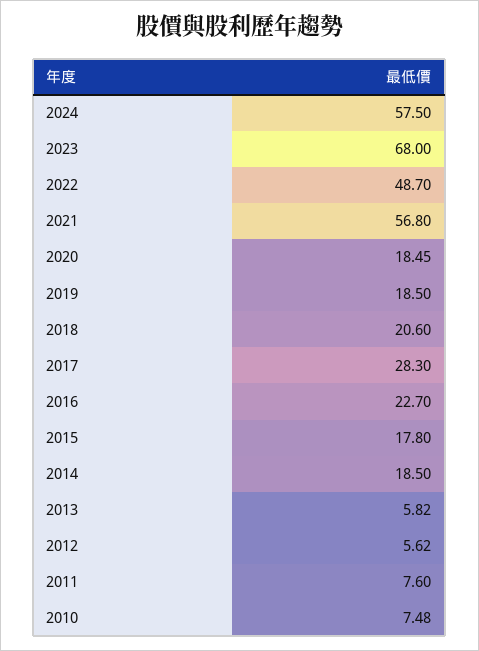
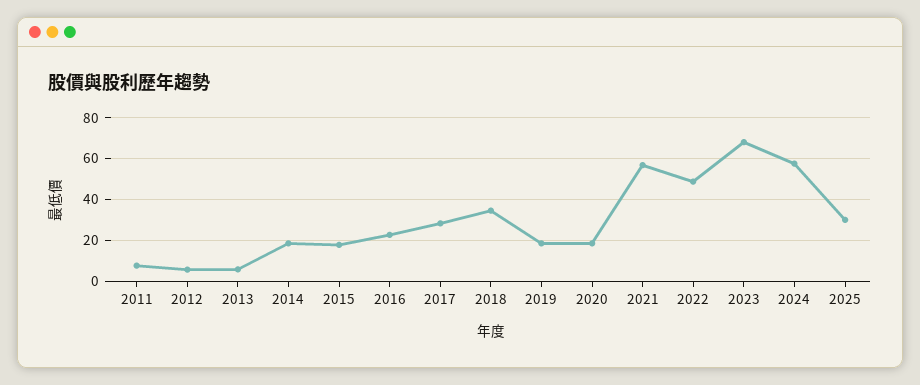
2018: 20.6 -> 35
2010: 7.48 -> none
2025: none -> 30

